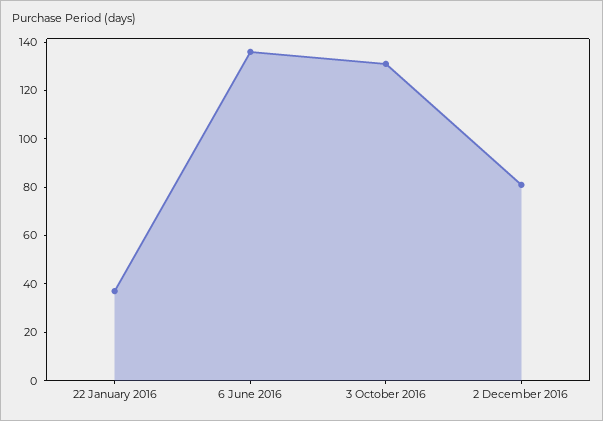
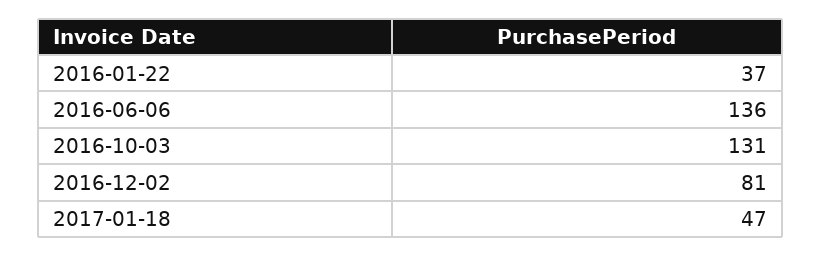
2017-01-18: none -> 47

